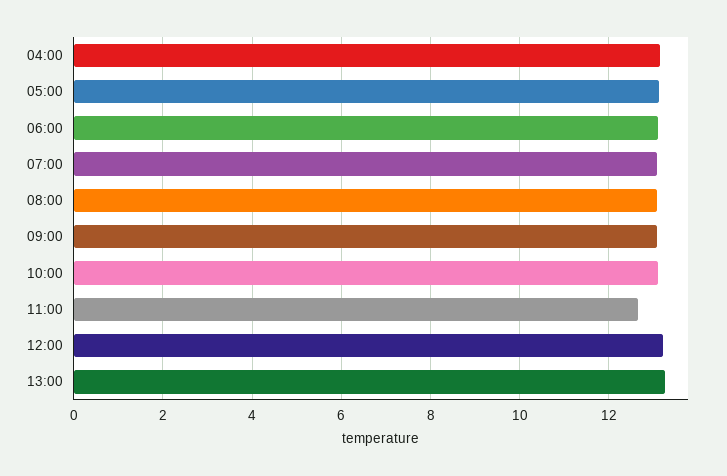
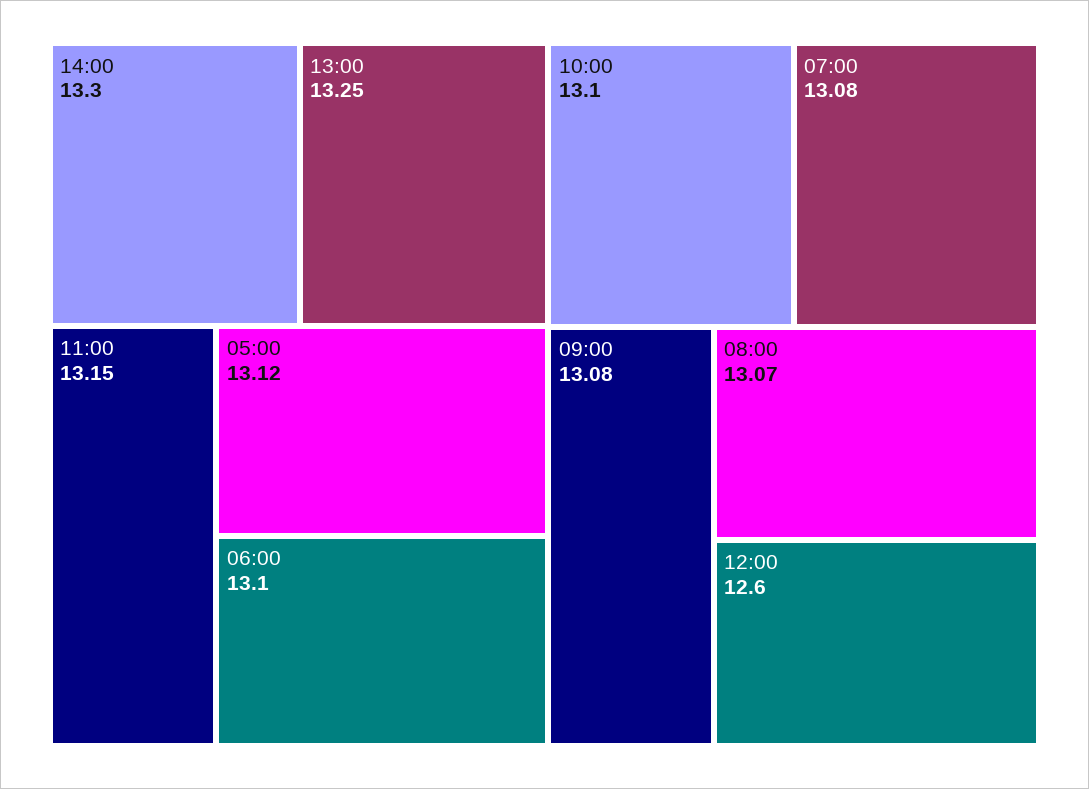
04:00: 13.2 -> none
11:00: 12.6 -> 13.15
12:00: 13.2 -> 12.6
14:00: none -> 13.3

